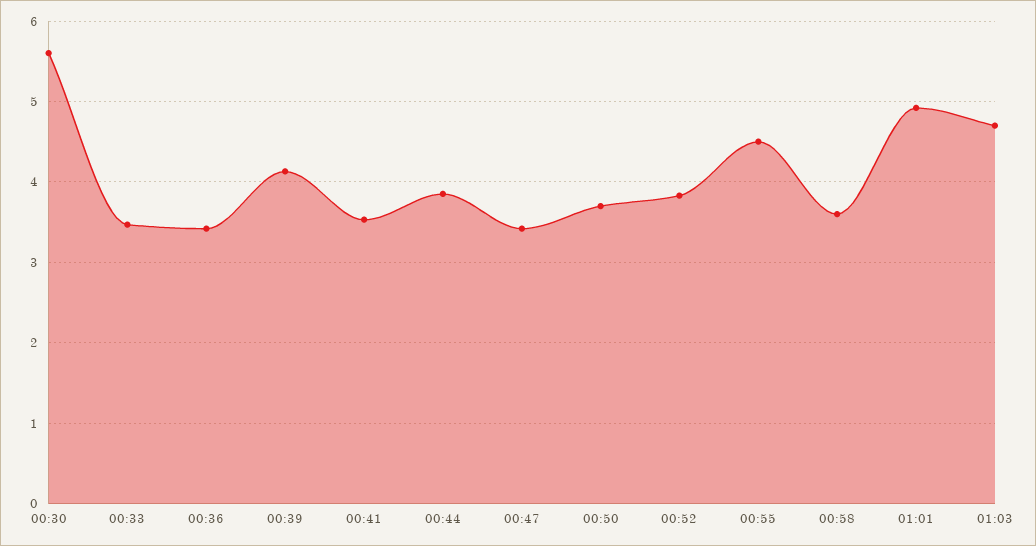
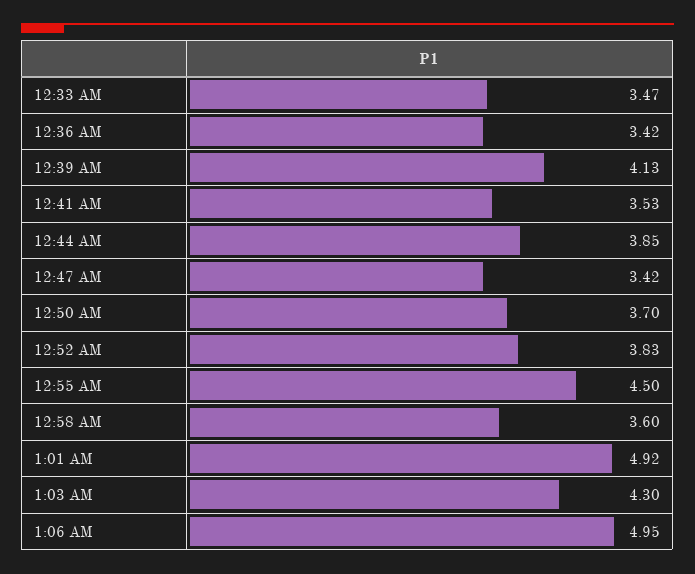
00:30: 5.6 -> none
01:03: 4.7 -> 4.3
1:06 AM: none -> 4.95

